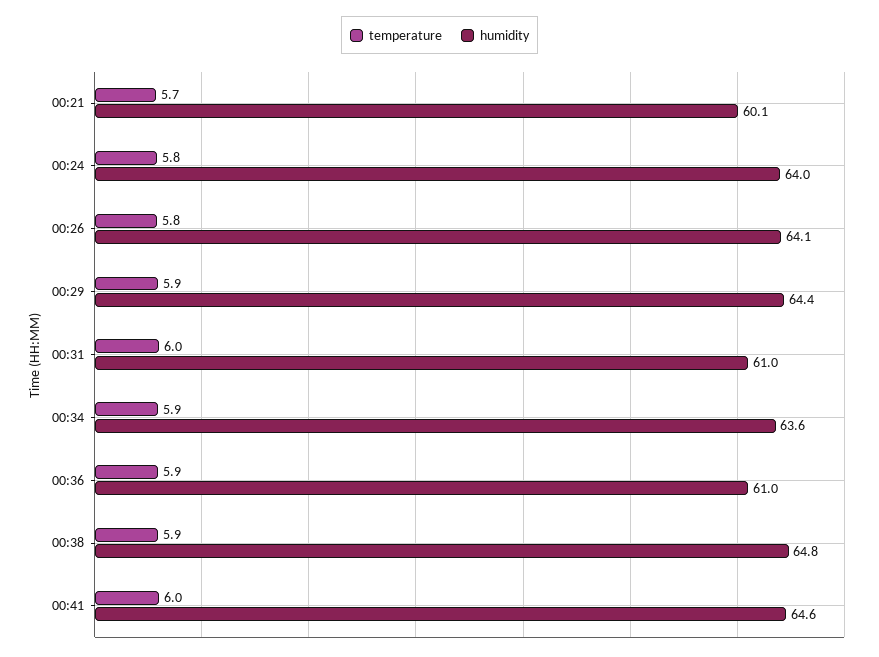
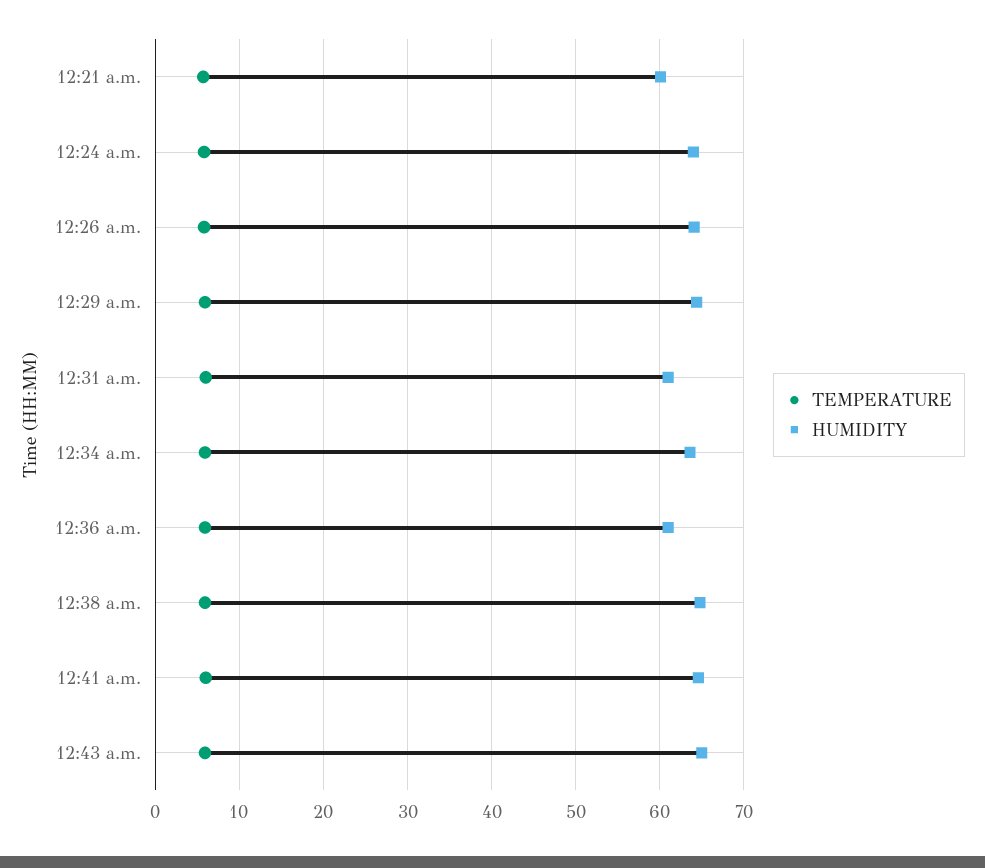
temperature, 12:43 a.m.: none -> 6
humidity, 12:43 a.m.: none -> 65

